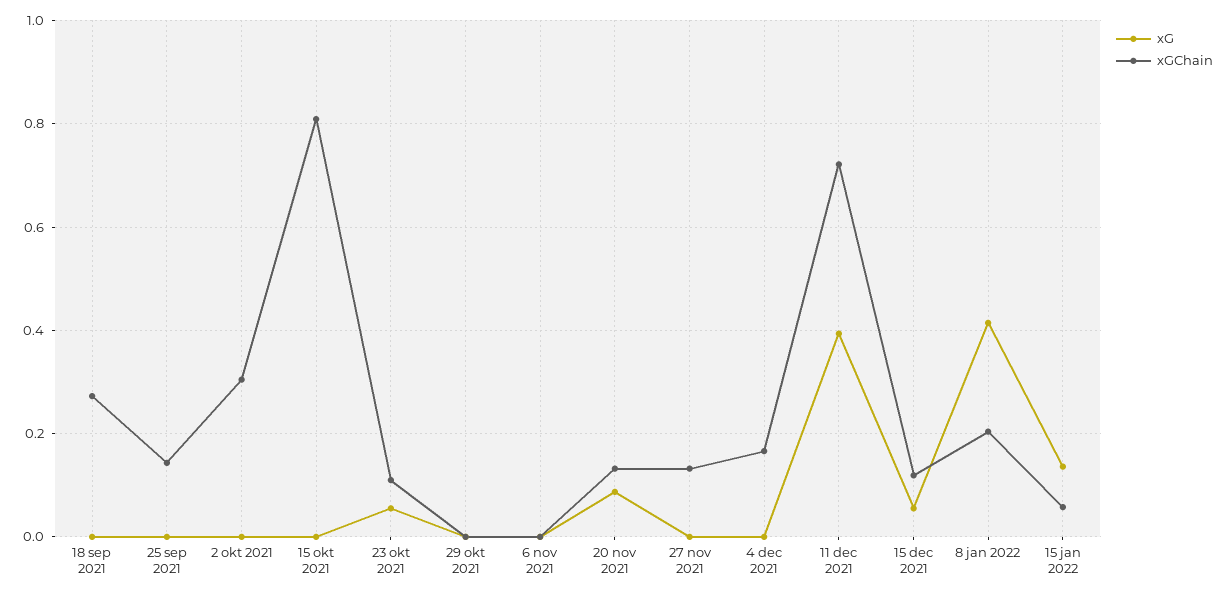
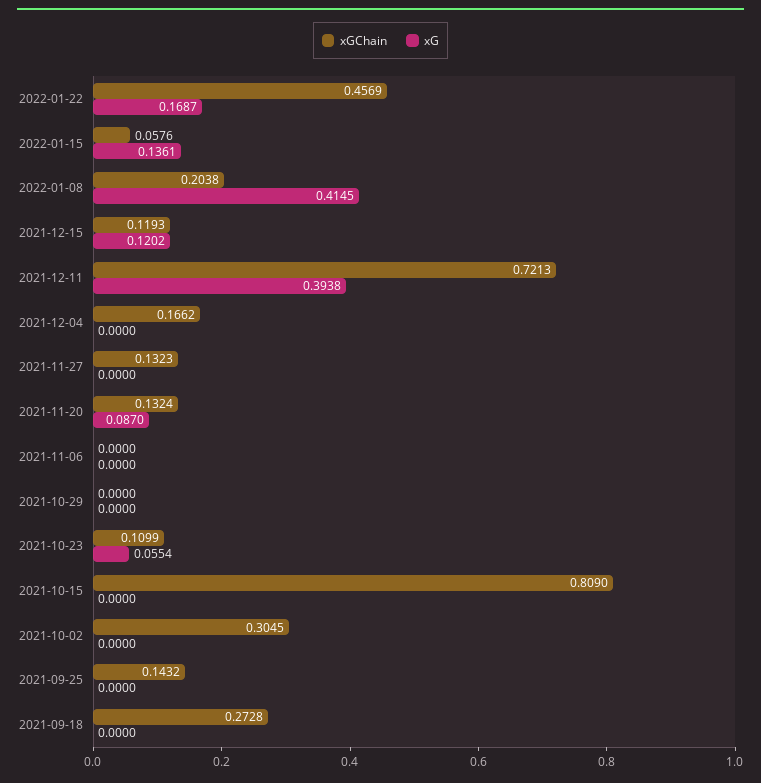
xG, 15 dec 2021: 0.06 -> 0.1202
xGChain, 2022-01-22: none -> 0.4569
xG, 2022-01-22: none -> 0.1687

